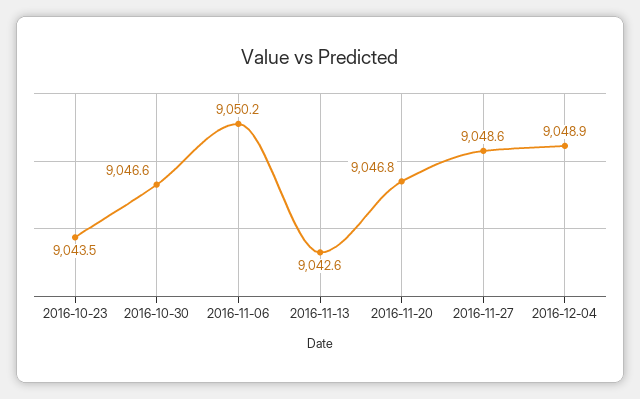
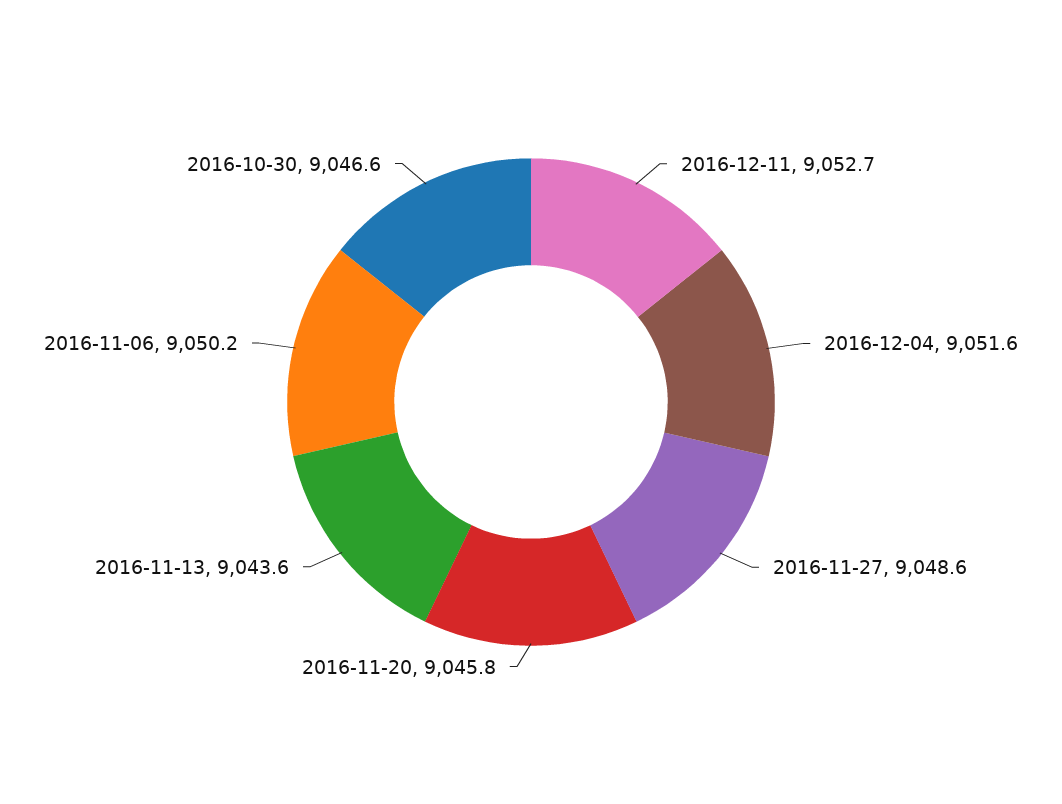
2016-10-23: 9043.5 -> none
2016-11-13: 9042.6 -> 9043.6
2016-11-20: 9046.8 -> 9045.8
2016-12-04: 9048.9 -> 9051.6
2016-12-11: none -> 9052.7

